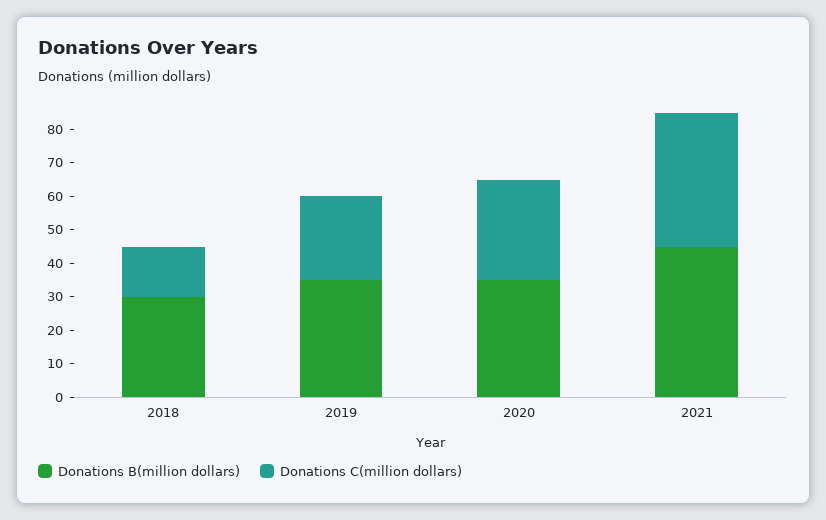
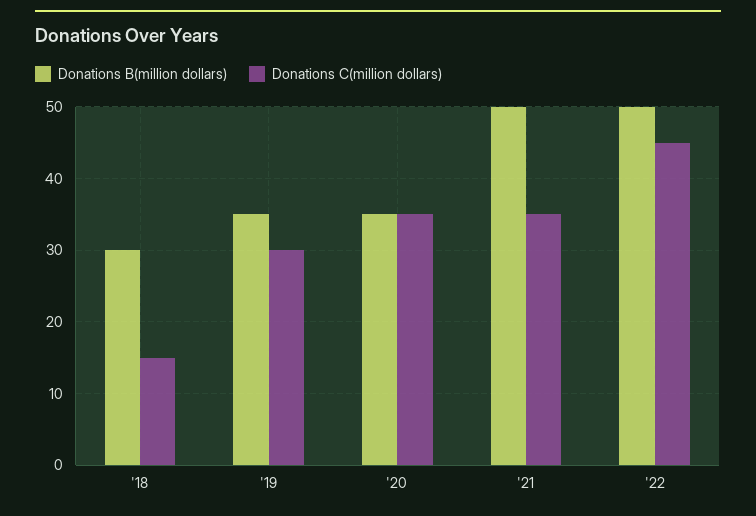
Donations C(million dollars), 2019: 25 -> 30
Donations C(million dollars), 2020: 30 -> 35
Donations B(million dollars), 2021: 45 -> 50
Donations C(million dollars), 2021: 40 -> 35
Donations B(million dollars), '22: none -> 50
Donations C(million dollars), '22: none -> 45

